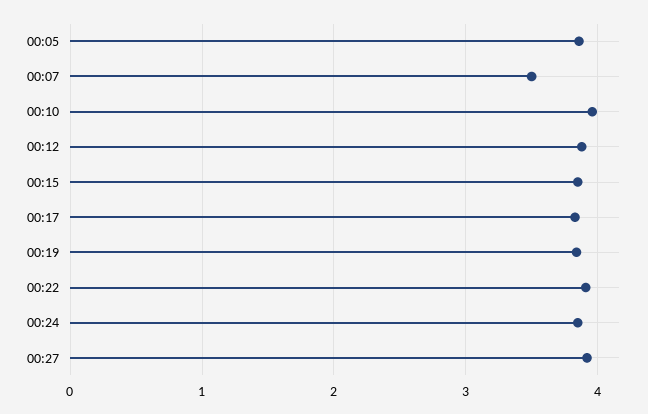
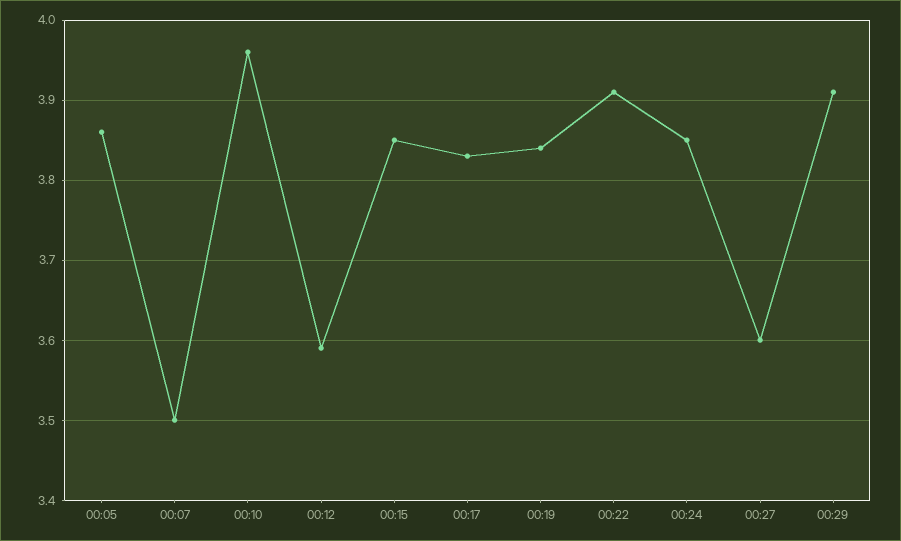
00:12: 3.9 -> 3.59
00:27: 3.9 -> 3.6
00:29: none -> 3.91

